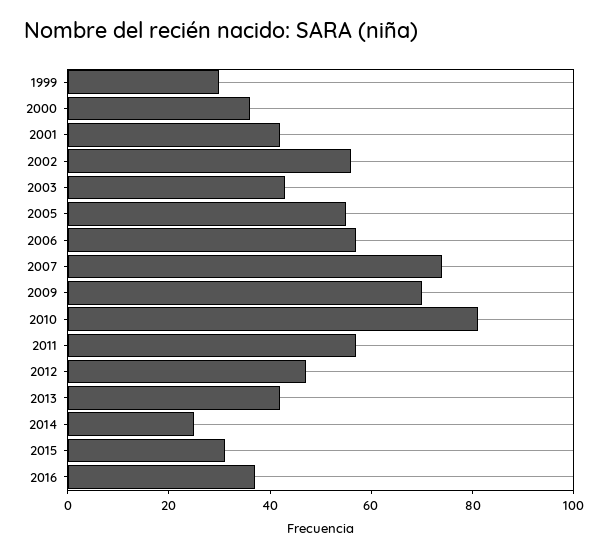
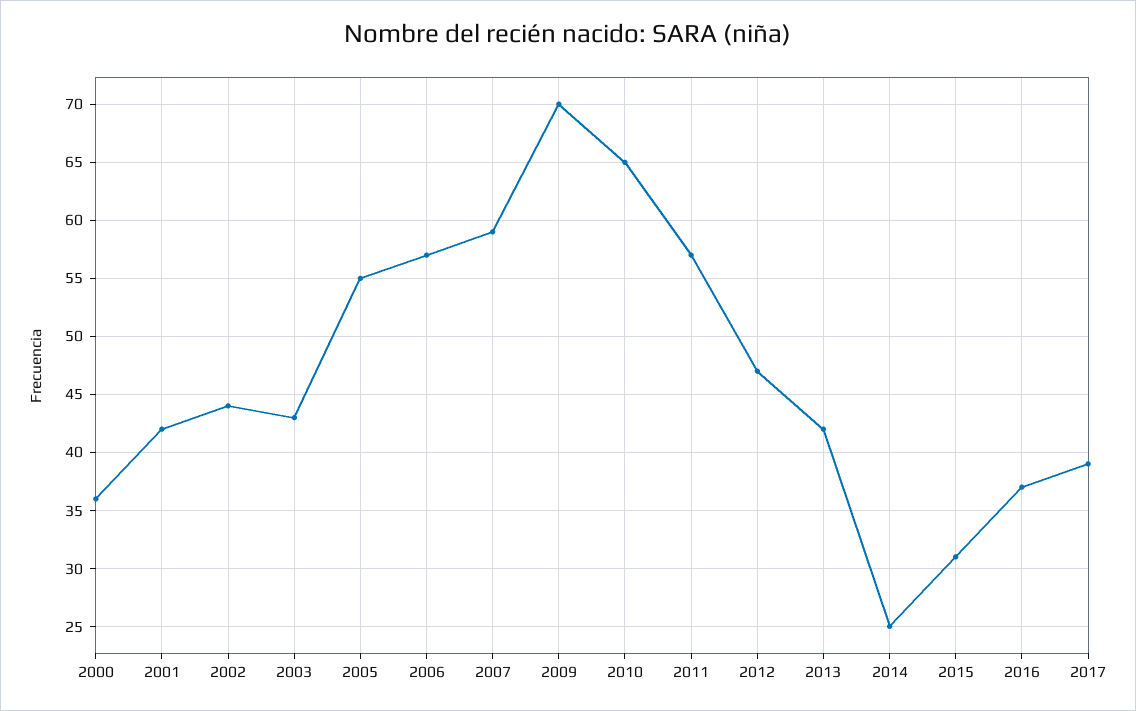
1999: 30 -> none
2002: 55 -> 44
2007: 75 -> 59
2010: 80 -> 65
2017: none -> 39

